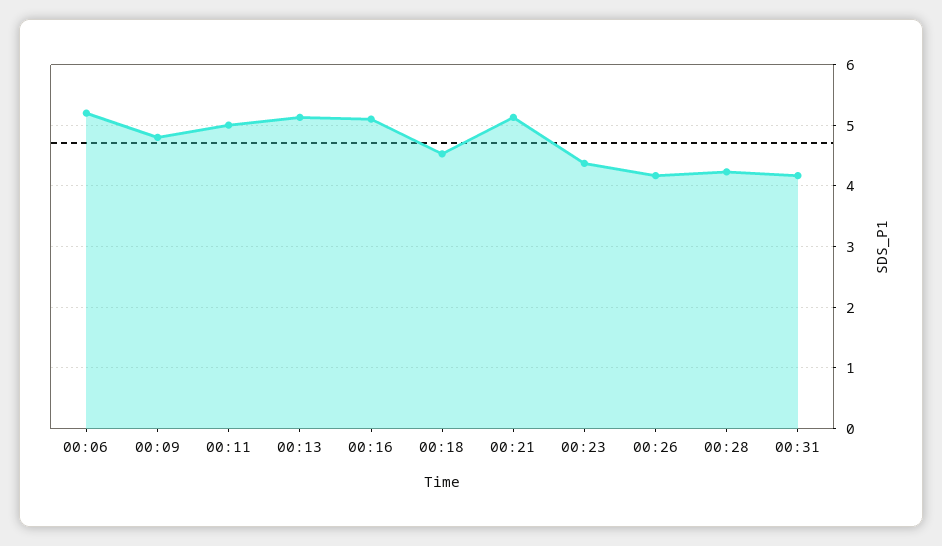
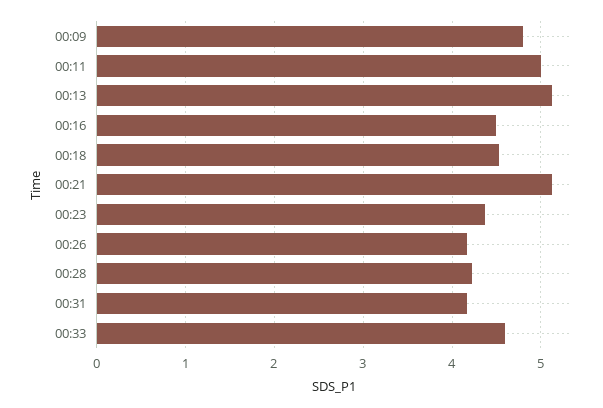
00:06: 5.2 -> none
00:16: 5.1 -> 4.5
00:33: none -> 4.6

